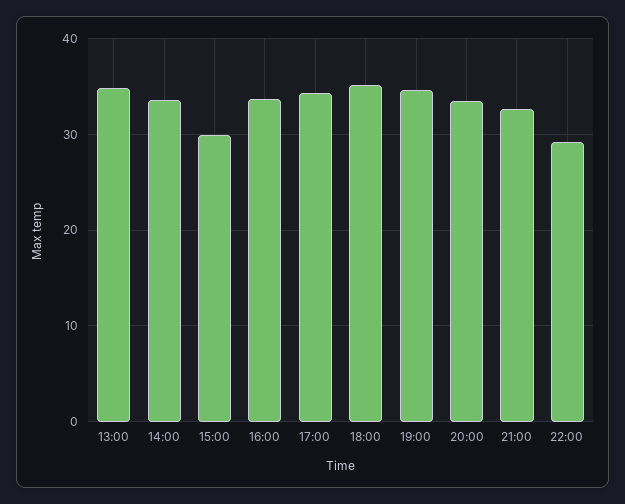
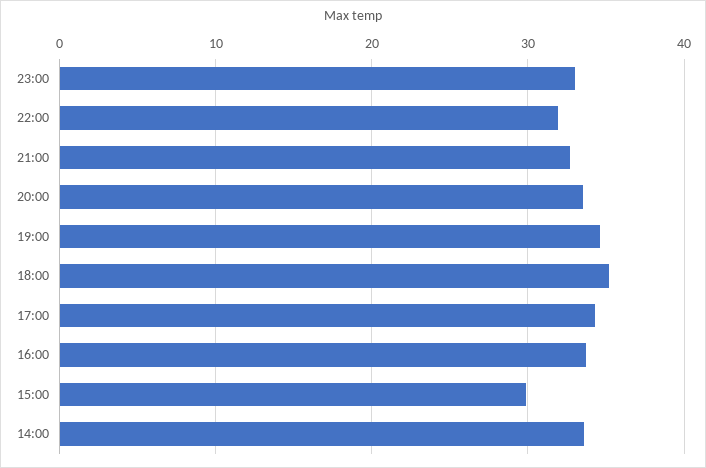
13:00: 35 -> none
22:00: 29 -> 32
23:00: none -> 33

